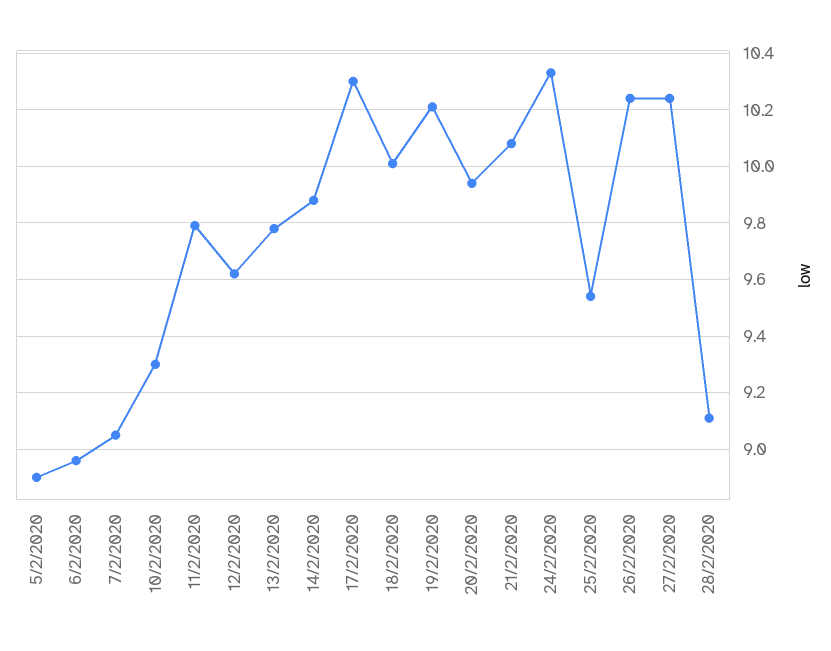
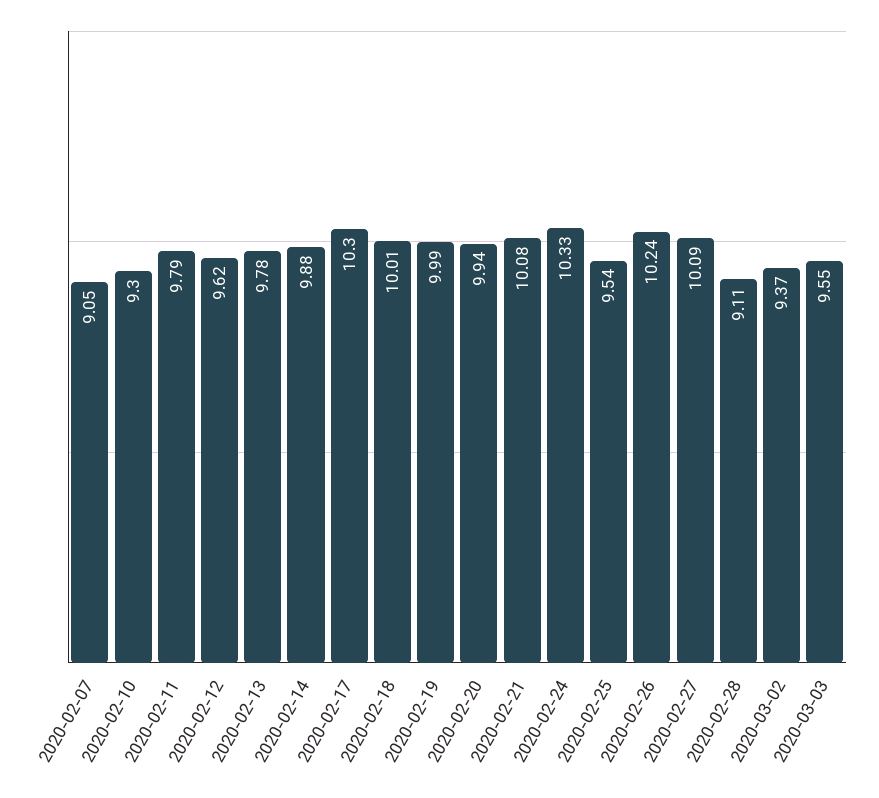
5/2/2020: 8.9 -> none
6/2/2020: 8.95 -> none
19/2/2020: 10.2 -> 9.99
27/2/2020: 10.25 -> 10.09
2020-03-02: none -> 9.37
2020-03-03: none -> 9.55

